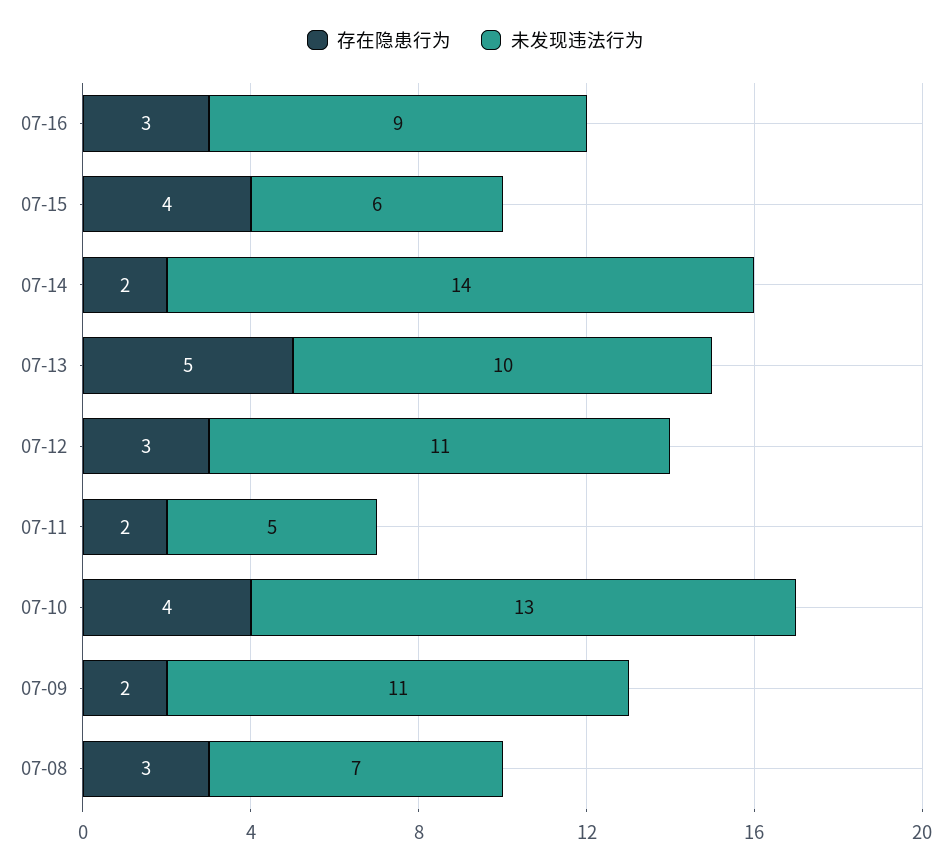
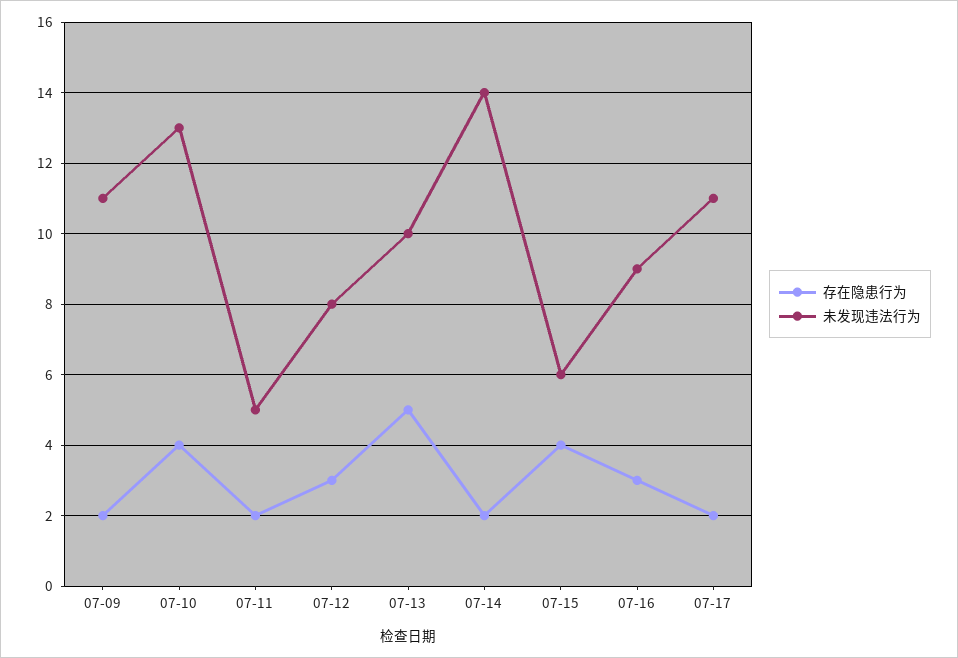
未发现违法行为, 07-12: 11 -> 8
存在隐患行为, 07-08: 3 -> none
未发现违法行为, 07-08: 7 -> none
存在隐患行为, 07-17: none -> 2
未发现违法行为, 07-17: none -> 11

